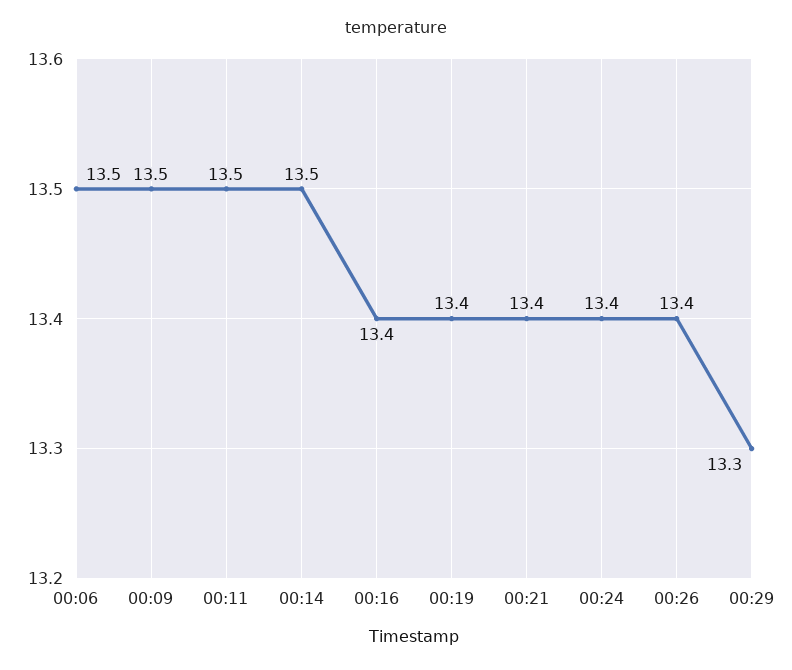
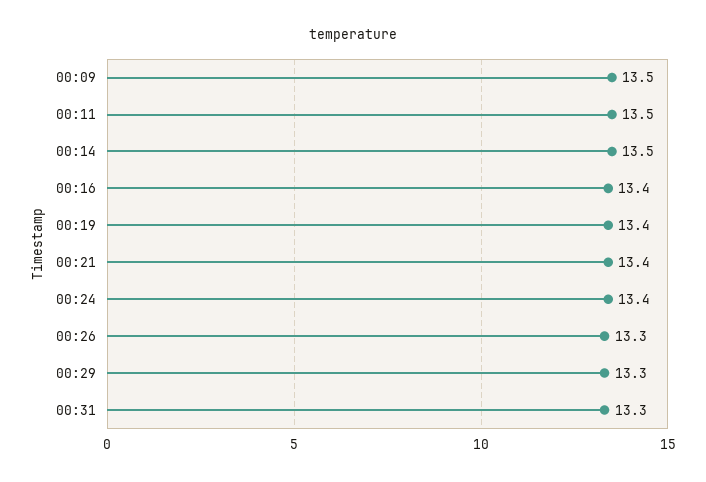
00:06: 13.5 -> none
00:26: 13.4 -> 13.3
00:31: none -> 13.3

